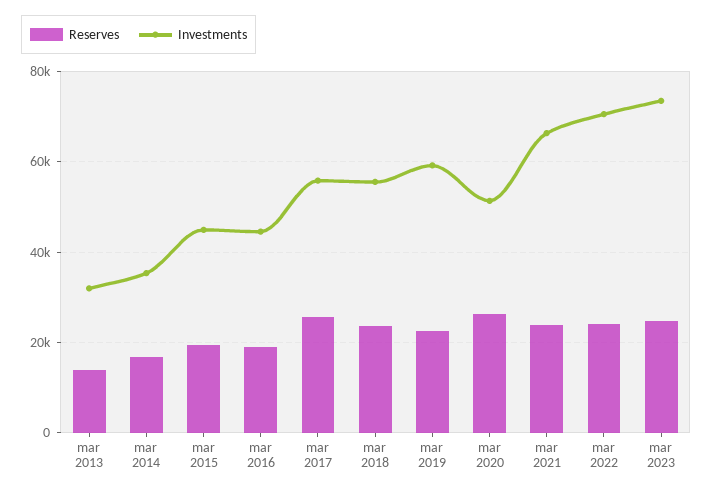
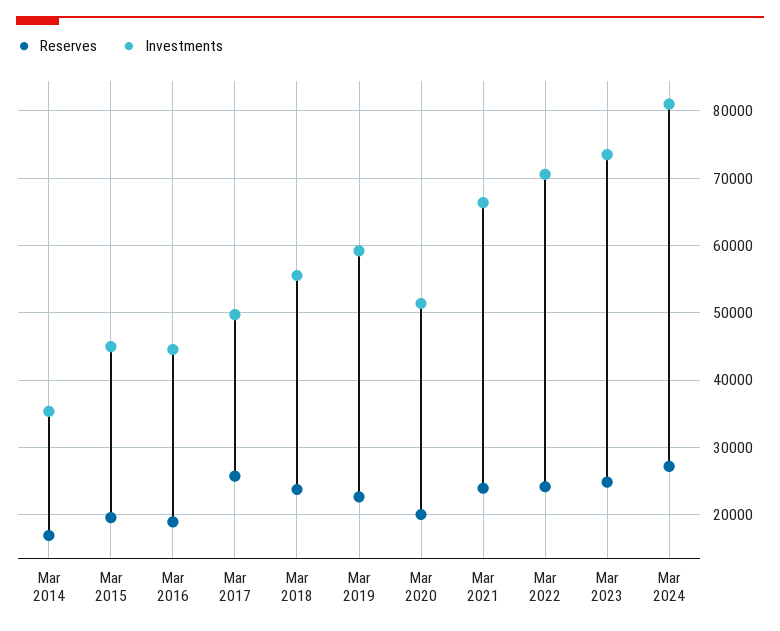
Reserves, mar 2013: 14000 -> none
Investments, mar 2013: 32000 -> none
Investments, mar 2017: 56000 -> 50000
Reserves, mar 2020: 26000 -> 20000
Reserves, Mar 2024: none -> 27000
Investments, Mar 2024: none -> 81000

